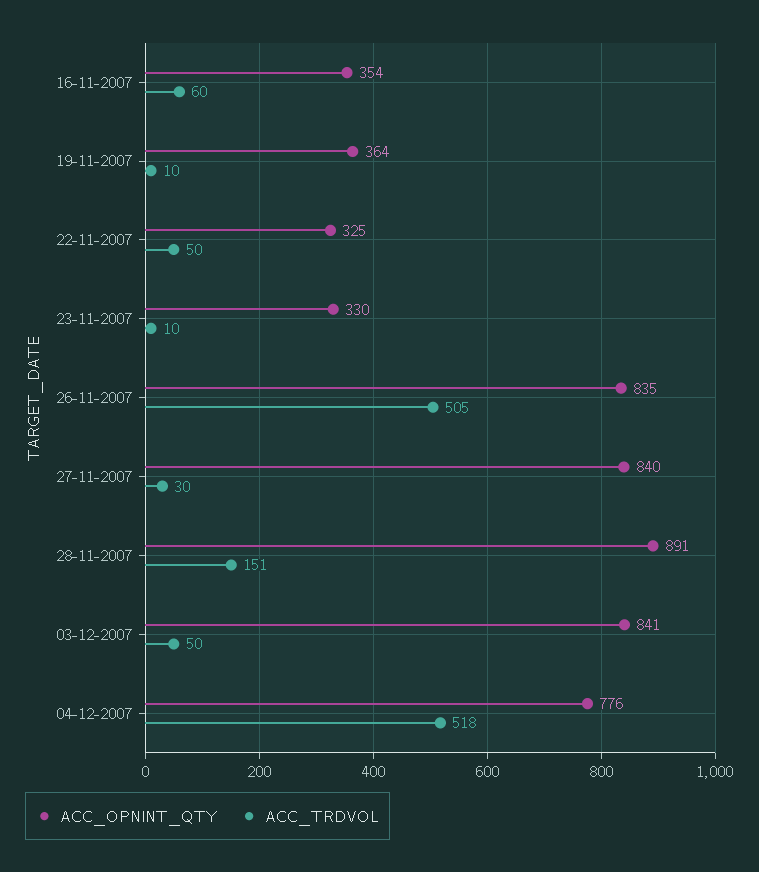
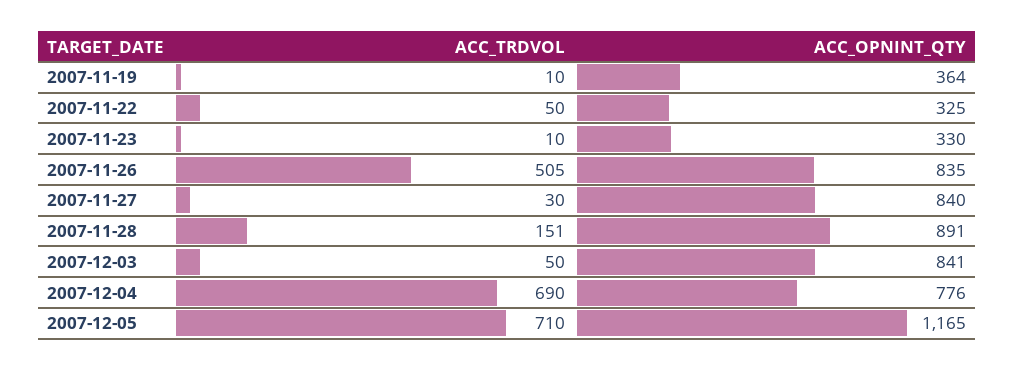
ACC_OPNINT_QTY, 16-11-2007: 354 -> none
ACC_TRDVOL, 16-11-2007: 60 -> none
ACC_TRDVOL, 04-12-2007: 518 -> 690
ACC_TRDVOL, 2007-12-05: none -> 710
ACC_OPNINT_QTY, 2007-12-05: none -> 1165

